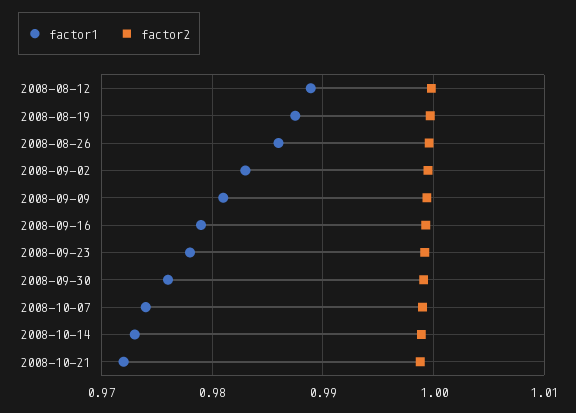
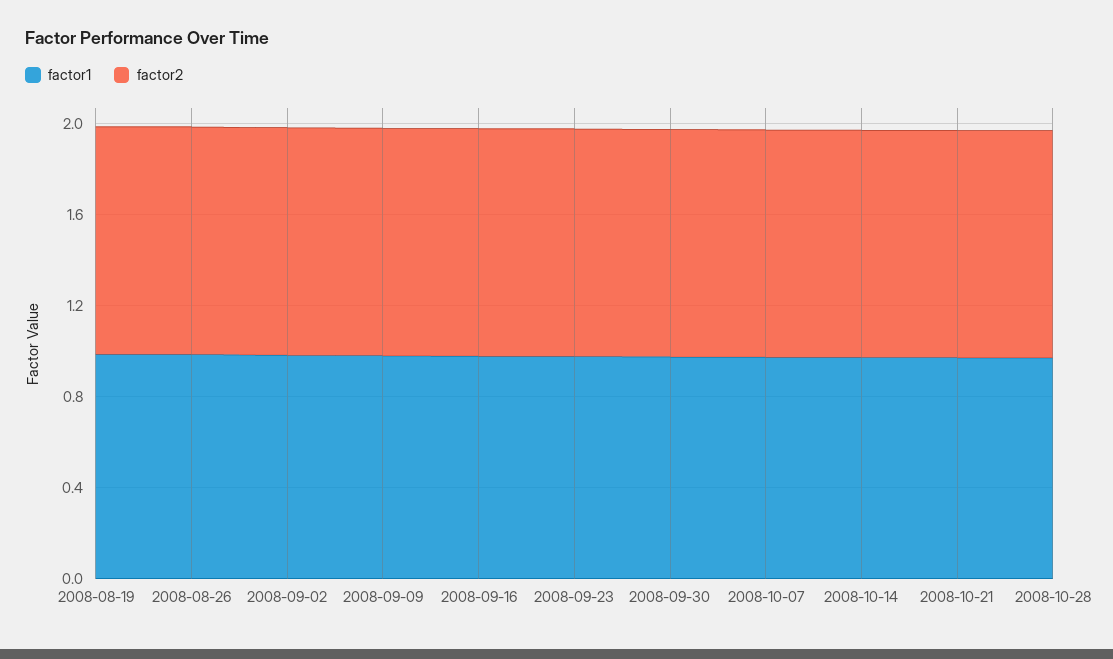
factor1, 2008-08-12: 0.989 -> none
factor2, 2008-08-12: 1 -> none
factor1, 2008-10-28: none -> 1
factor2, 2008-10-28: none -> 1

